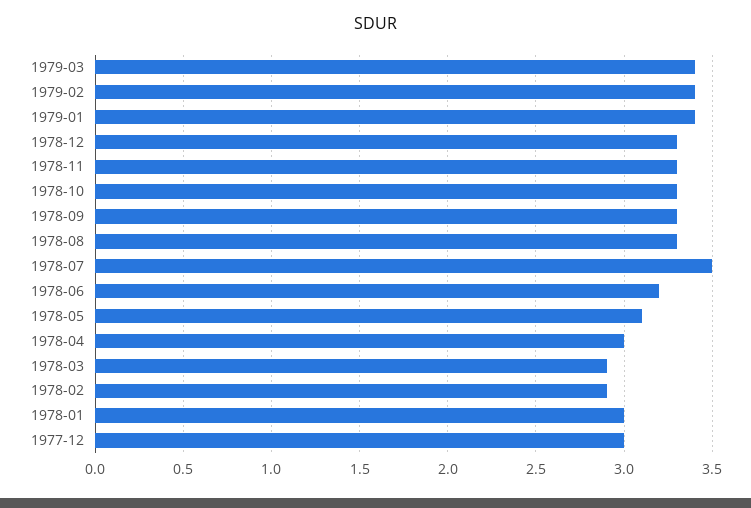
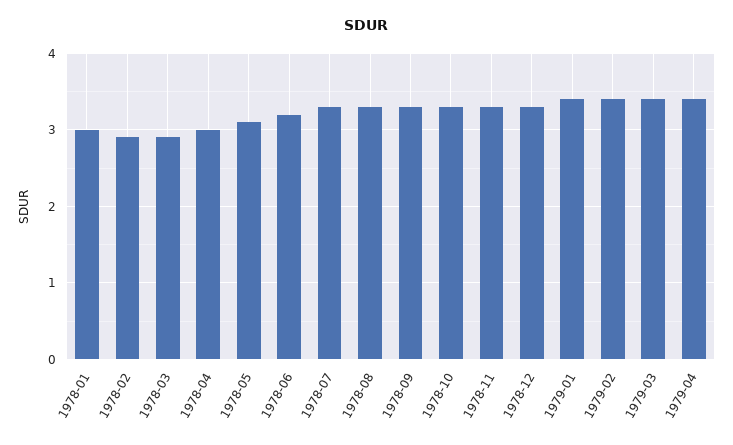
1978-07: 3.5 -> 3.3
1977-12: 3 -> none
1979-04: none -> 3.4

